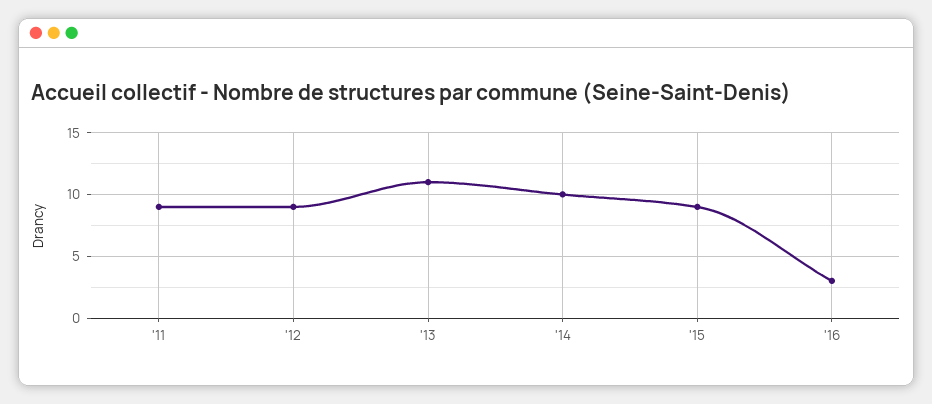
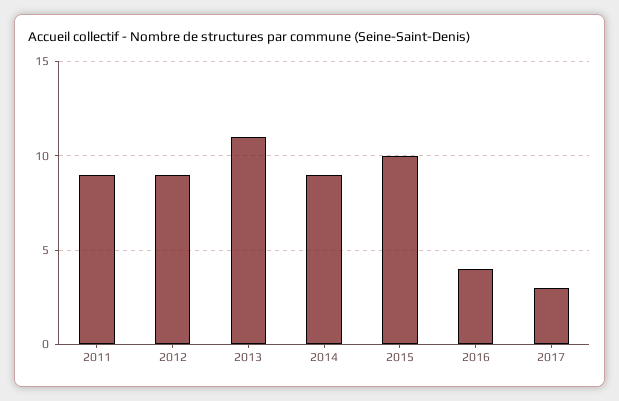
'14: 10 -> 9
'15: 9 -> 10
'16: 3 -> 4
2017: none -> 3

